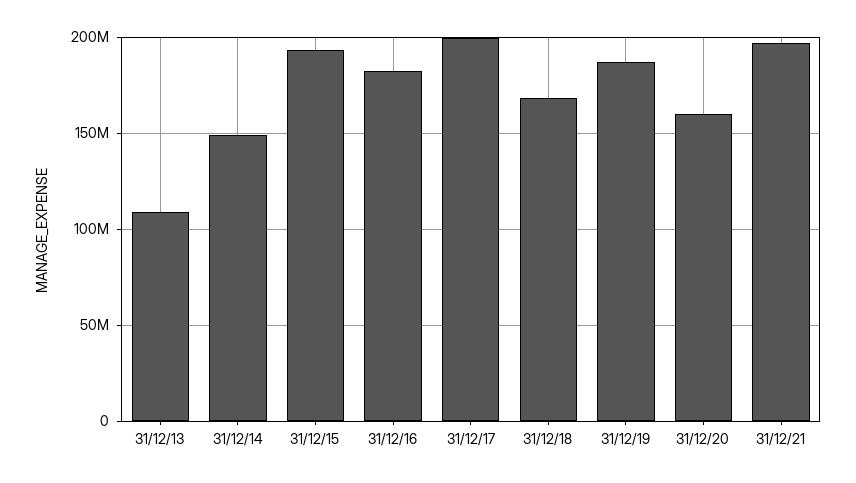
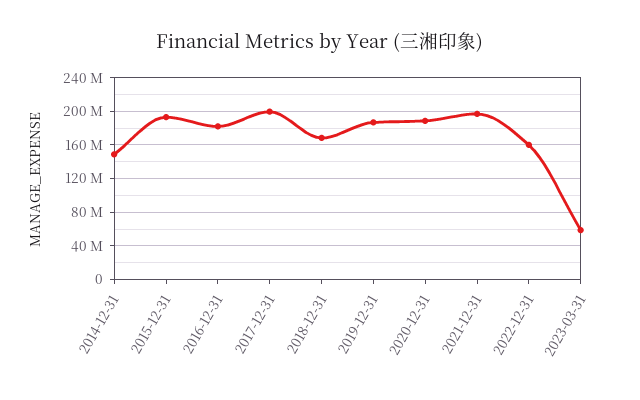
31/12/13: 110000000 -> none
31/12/20: 160000000 -> 190000000
2022-12-31: none -> 160000000
2023-03-31: none -> 60000000

